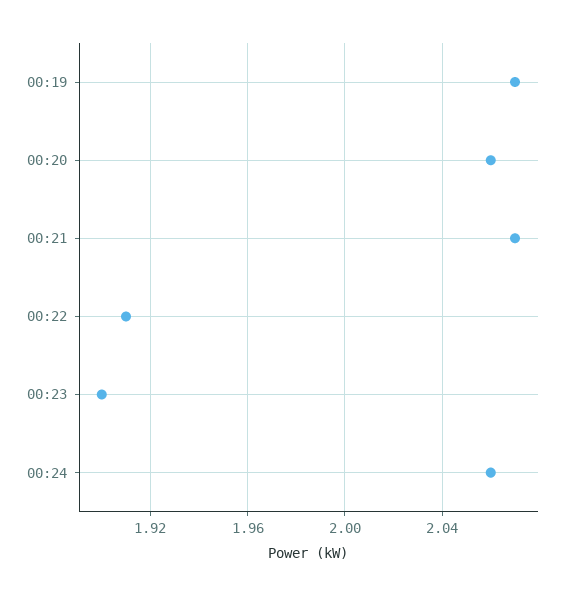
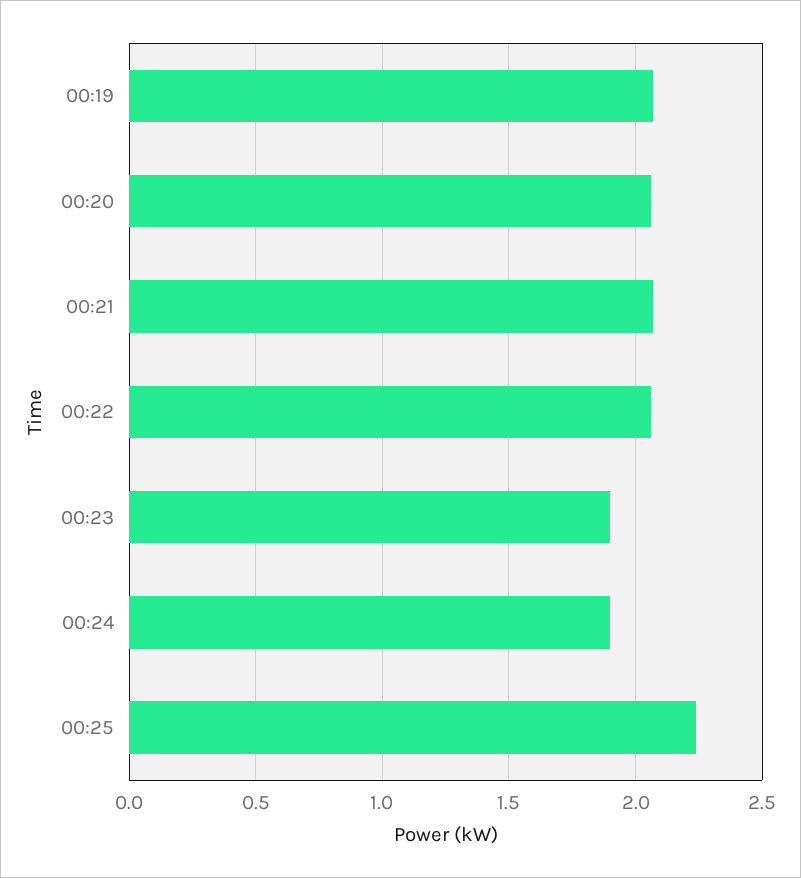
00:22: 1.91 -> 2.05
00:24: 2.06 -> 1.9
00:25: none -> 2.25

